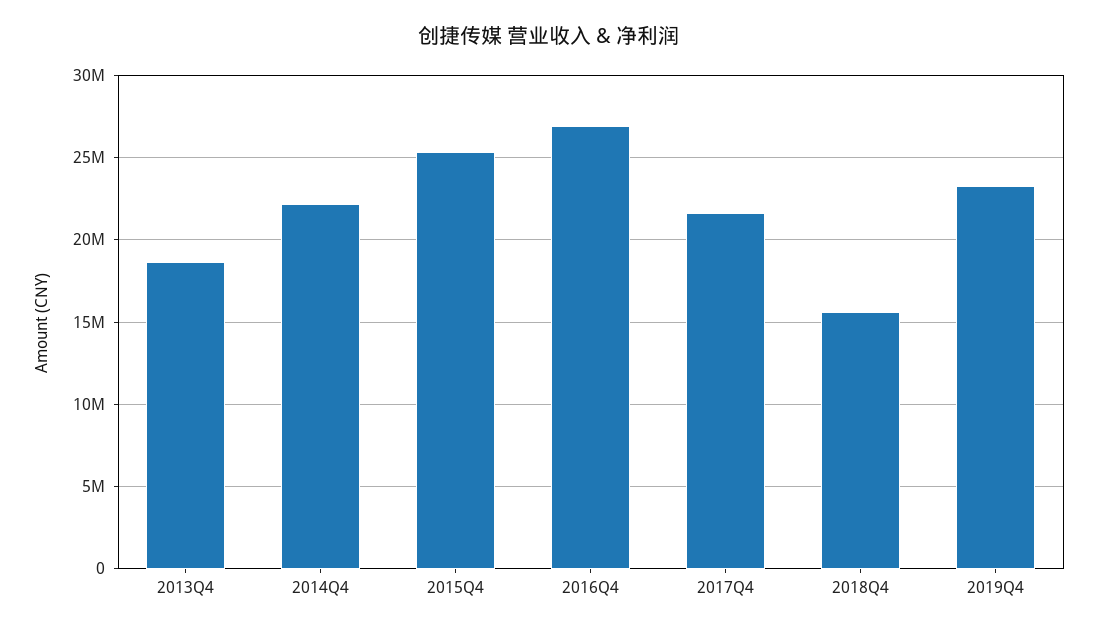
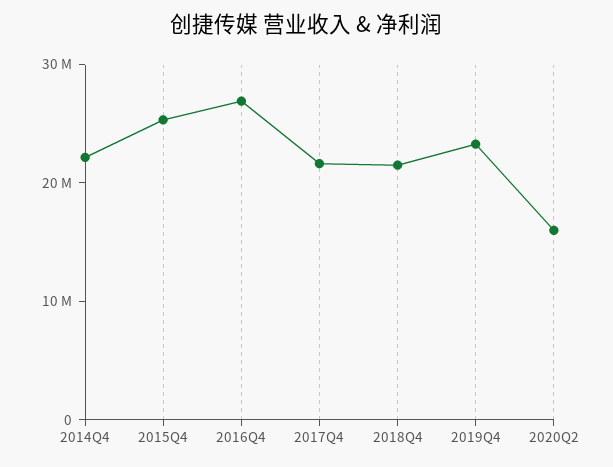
2013Q4: 18500000 -> none
2018Q4: 15500000 -> 22000000
2020Q2: none -> 16000000

